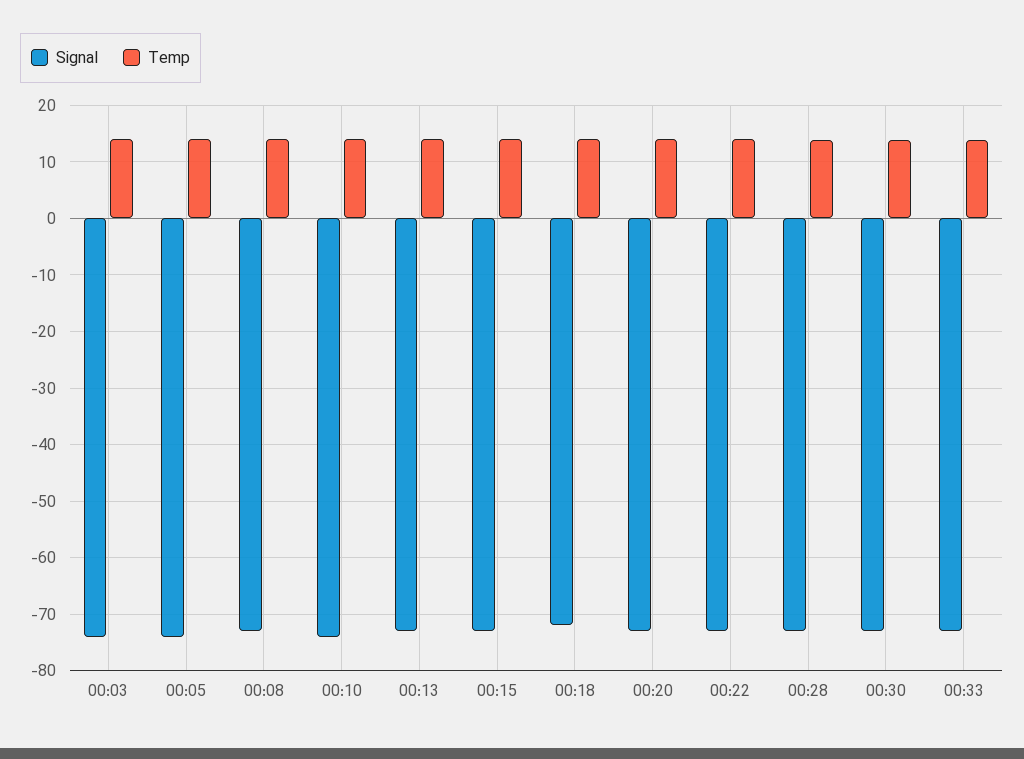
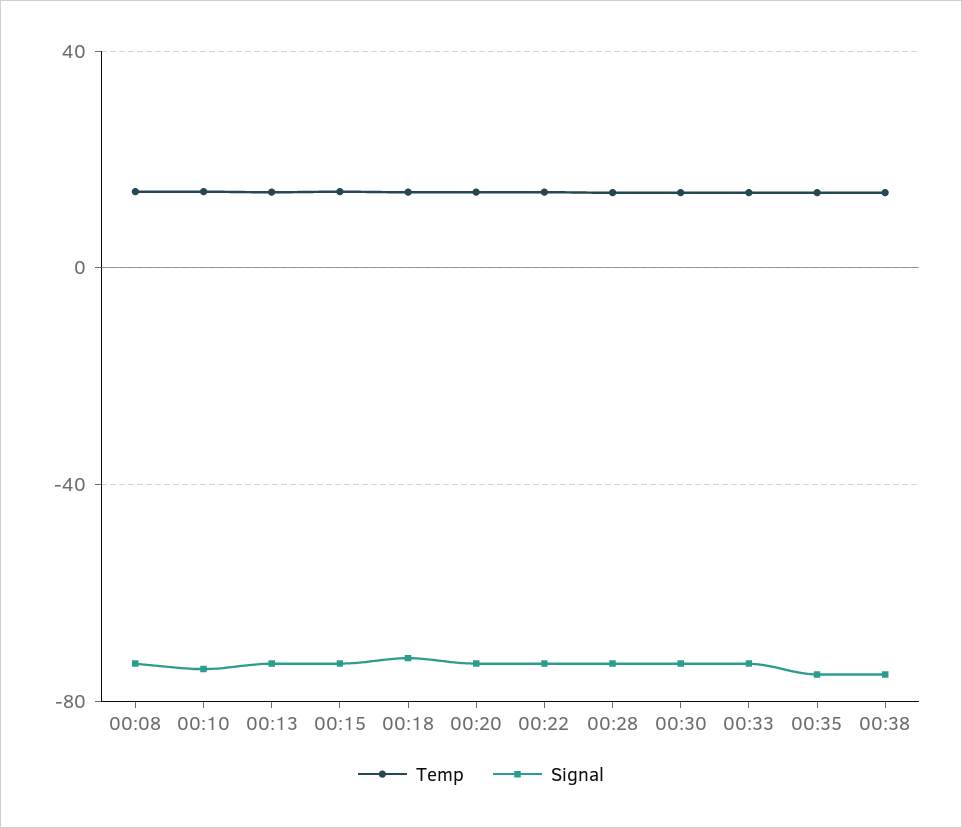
Signal, 00:03: -74 -> none
Temp, 00:03: 14 -> none
Signal, 00:05: -74 -> none
Temp, 00:05: 14 -> none
Temp, 00:35: none -> 15
Signal, 00:35: none -> -75
Temp, 00:38: none -> 15
Signal, 00:38: none -> -75

